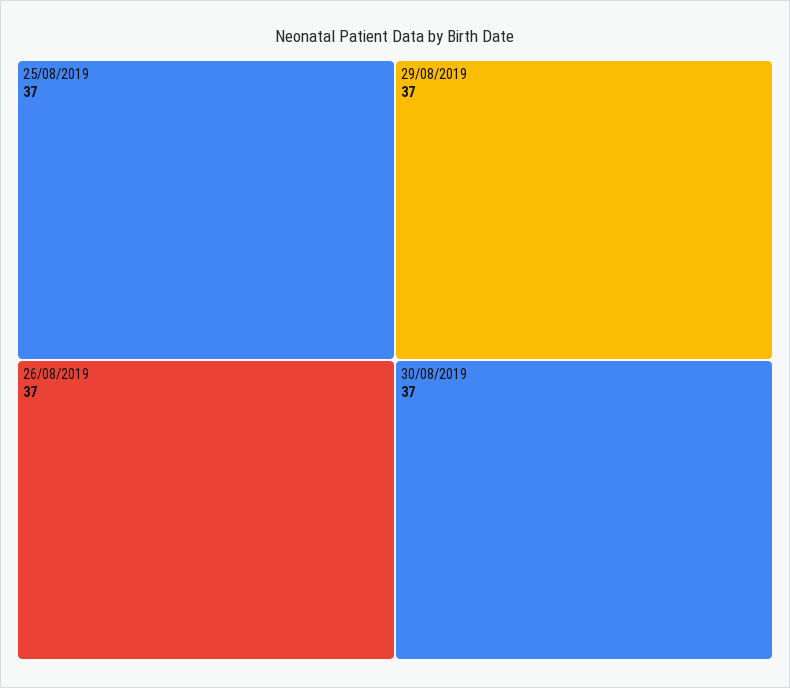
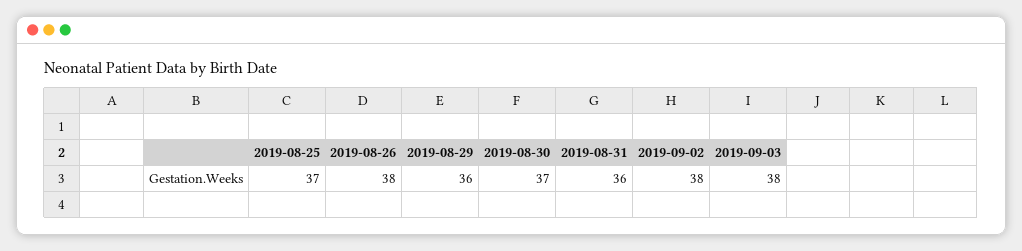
26/08/2019: 37 -> 38
29/08/2019: 37 -> 36
2019-08-31: none -> 36
2019-09-02: none -> 38
2019-09-03: none -> 38

